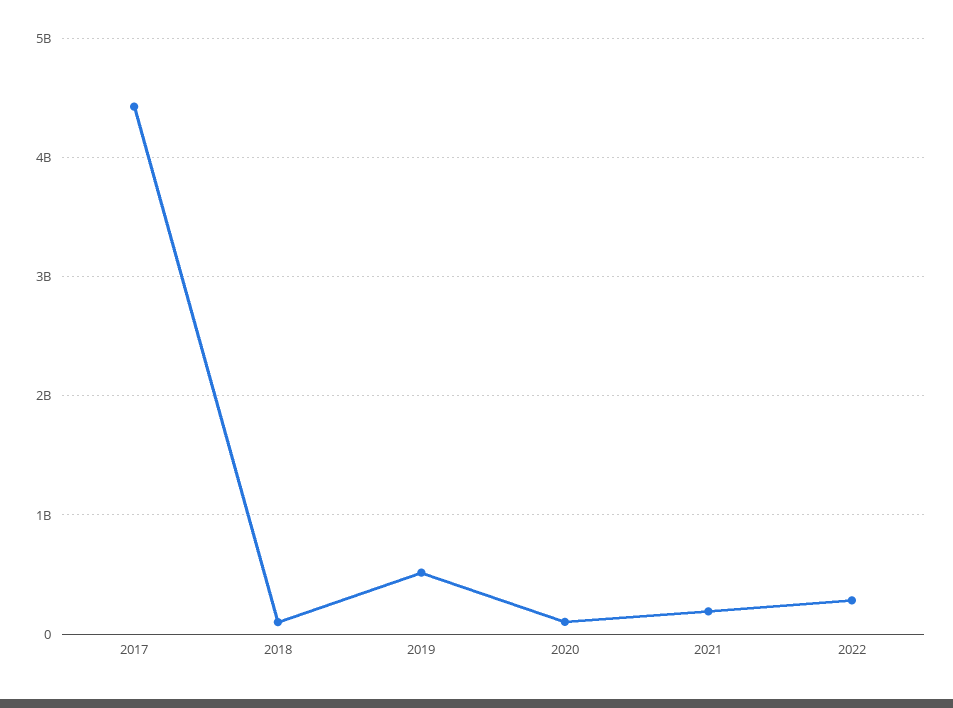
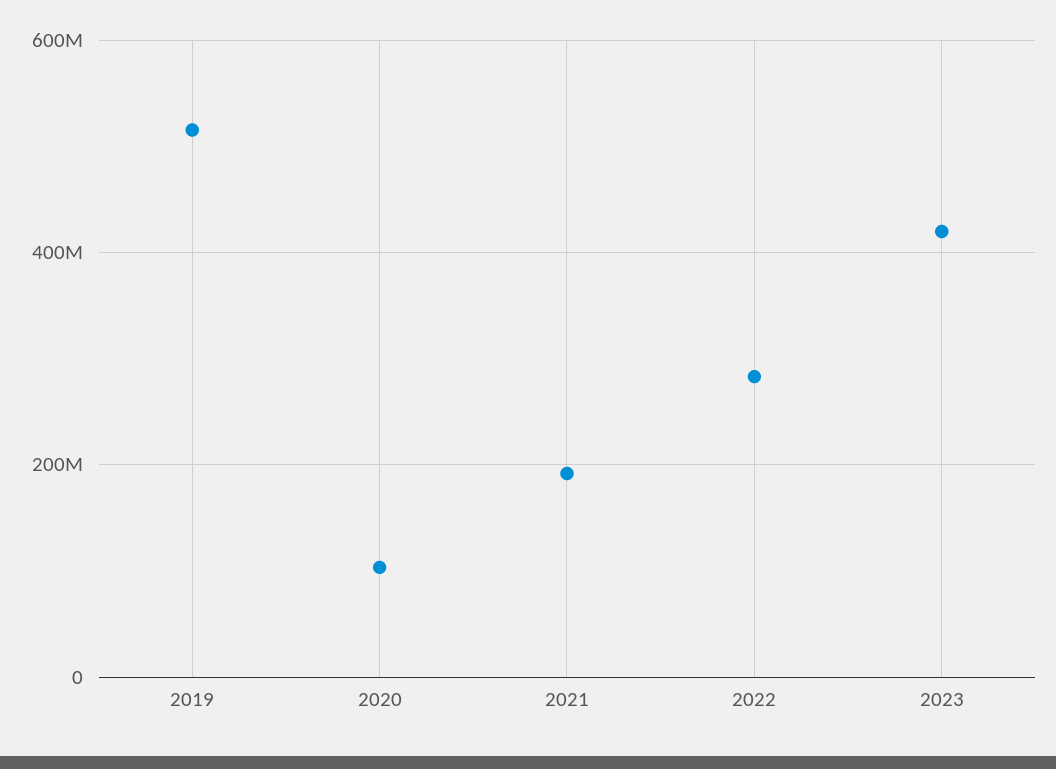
2017: 4400000000 -> none
2018: 100000000 -> none
2023: none -> 420000000

